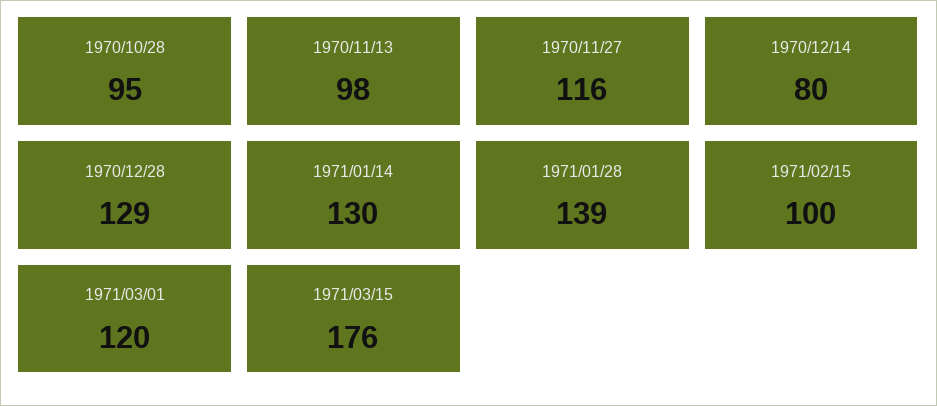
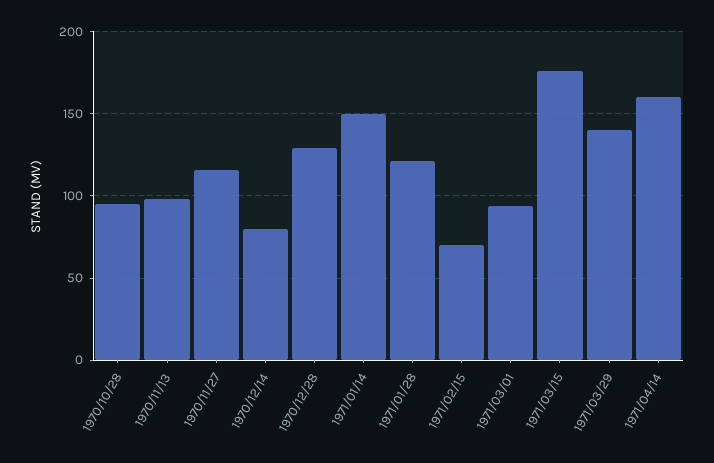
1971/01/14: 130 -> 150
1971/01/28: 139 -> 120
1971/02/15: 100 -> 70
1971/03/01: 120 -> 95
1971/03/29: none -> 140
1971/04/14: none -> 160

